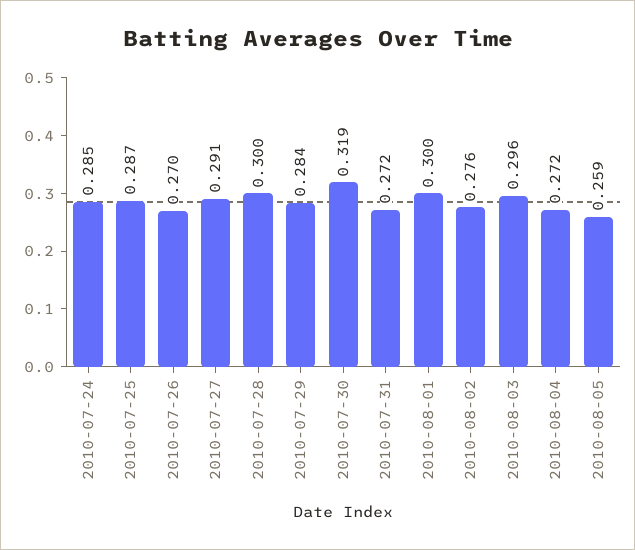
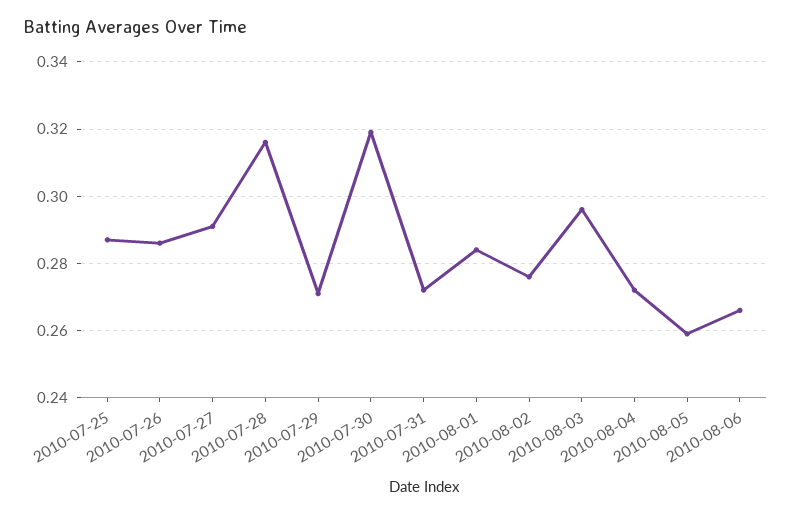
2010-07-24: 0.285 -> none
2010-07-26: 0.27 -> 0.285
2010-07-28: 0.3 -> 0.315
2010-07-29: 0.284 -> 0.27
2010-08-01: 0.3 -> 0.285
2010-08-06: none -> 0.265

